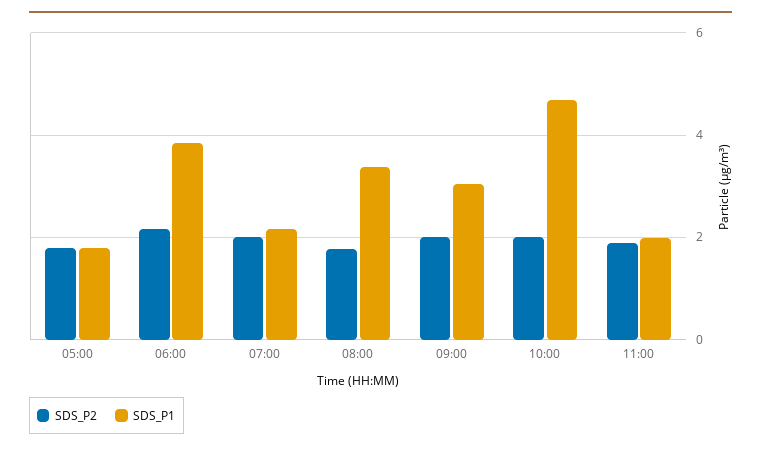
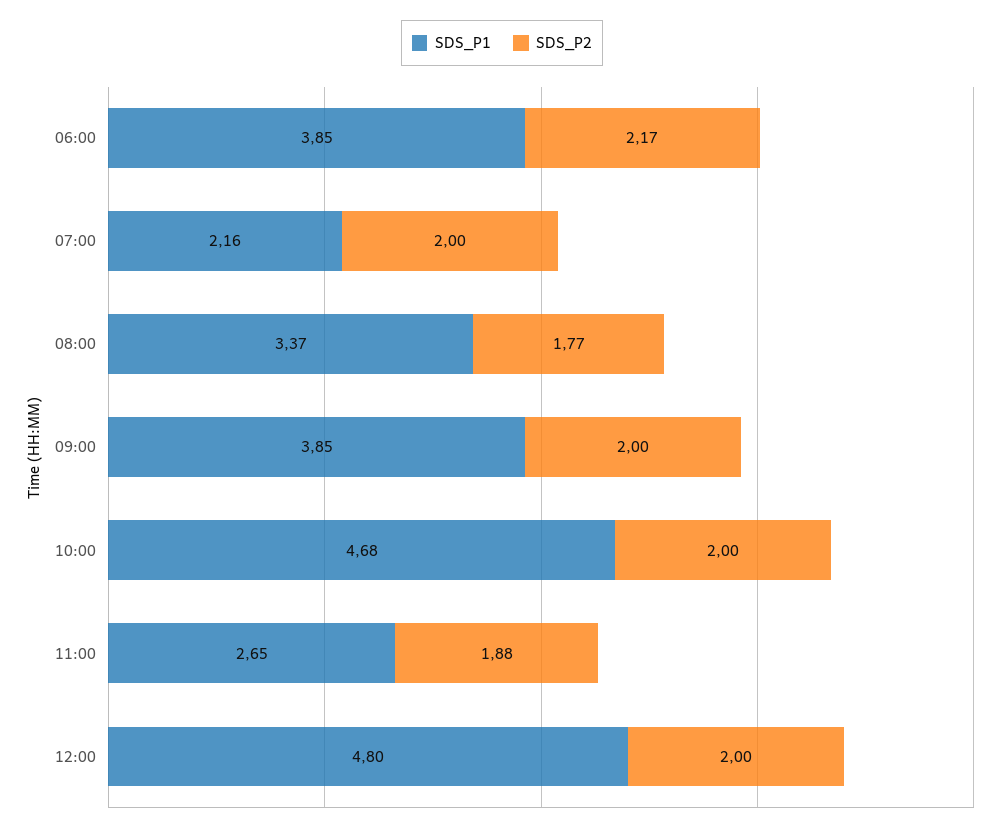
SDS_P2, 05:00: 1.8 -> none
SDS_P1, 05:00: 1.8 -> none
SDS_P1, 09:00: 3 -> 3.85
SDS_P1, 11:00: 2 -> 2.65
SDS_P1, 12:00: none -> 4.8
SDS_P2, 12:00: none -> 2

